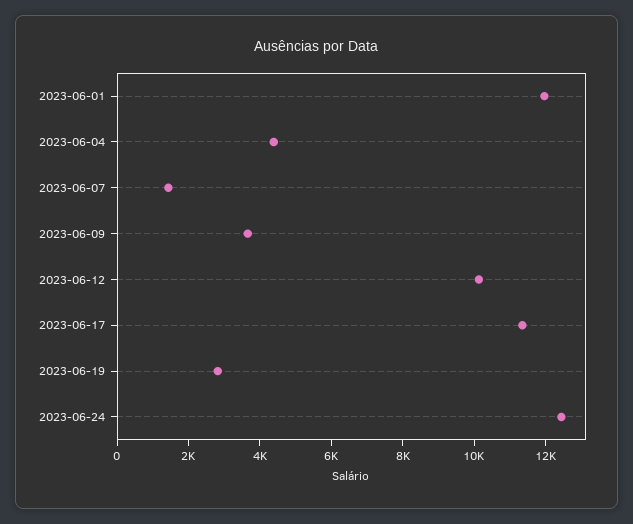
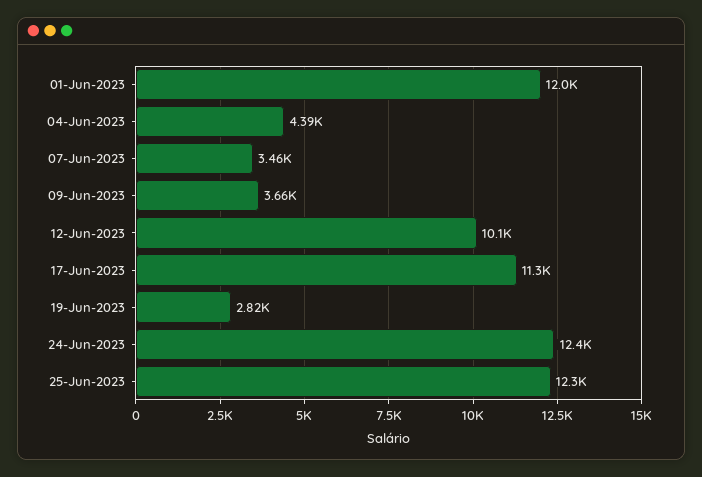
2023-06-07: 1500 -> 3460
25-Jun-2023: none -> 12300

